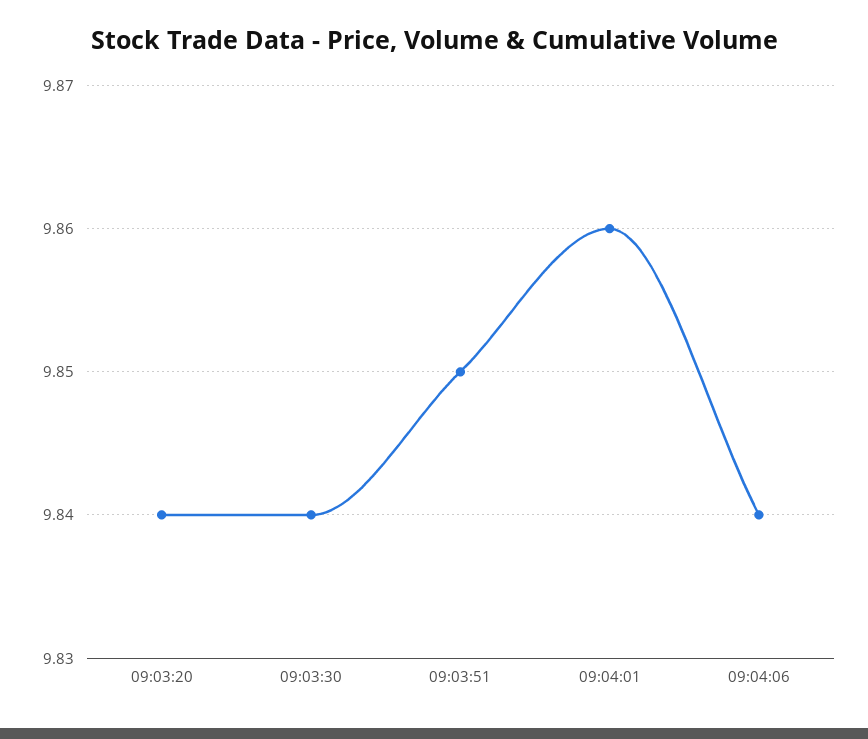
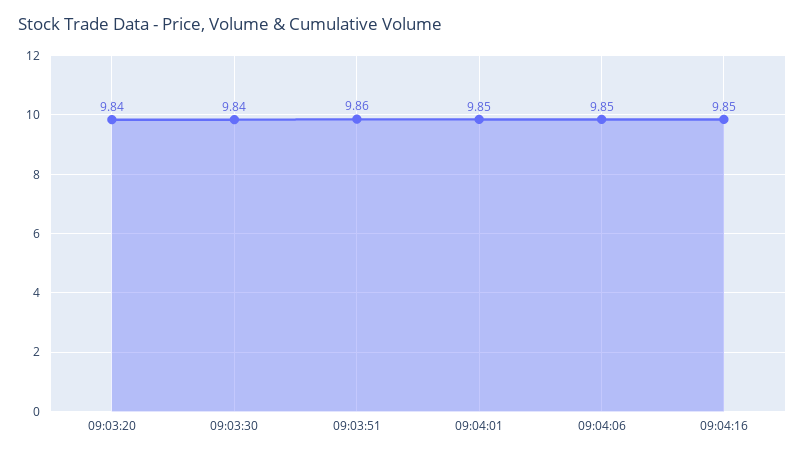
09:03:51: 9.85 -> 9.86
09:04:01: 9.86 -> 9.85
09:04:06: 9.84 -> 9.85
09:04:16: none -> 9.85

